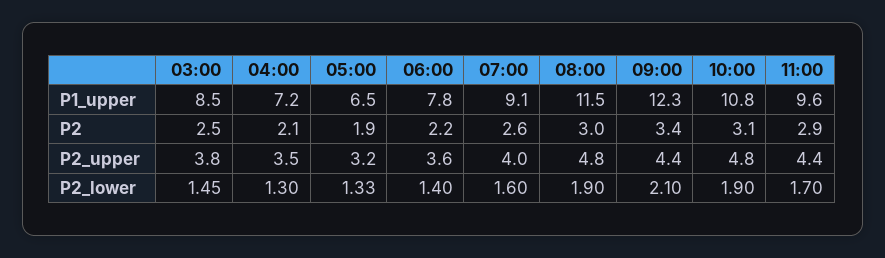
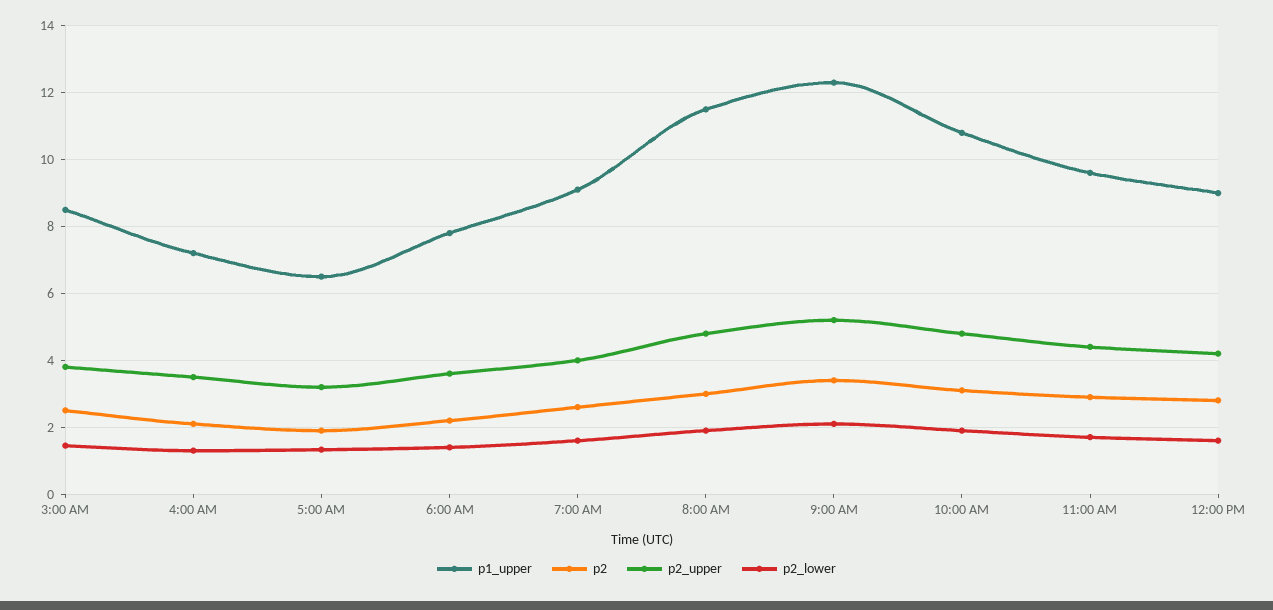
P2_upper, 09:00: 4.4 -> 5.2
P1_upper, 12:00 PM: none -> 9
P2, 12:00 PM: none -> 2.8
P2_upper, 12:00 PM: none -> 4.2
P2_lower, 12:00 PM: none -> 1.6

